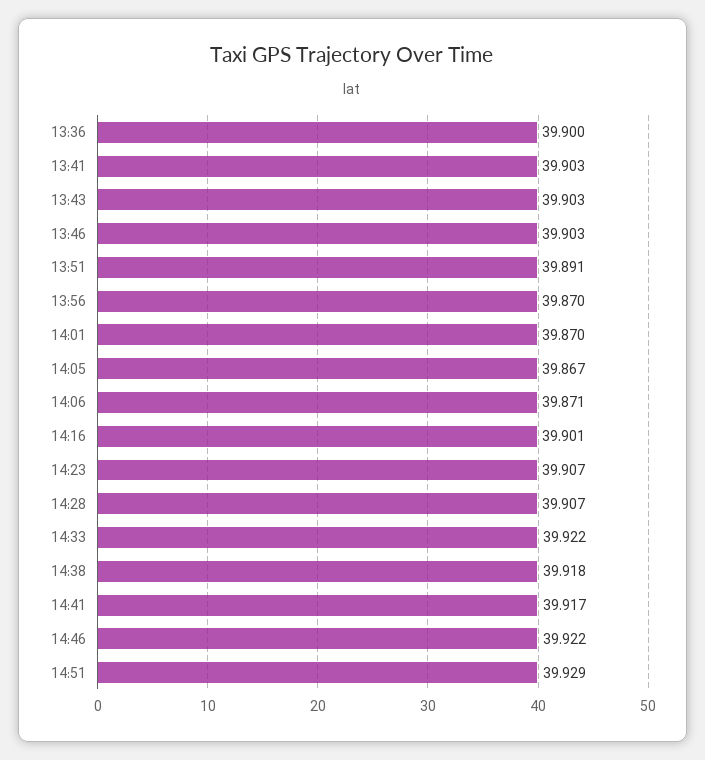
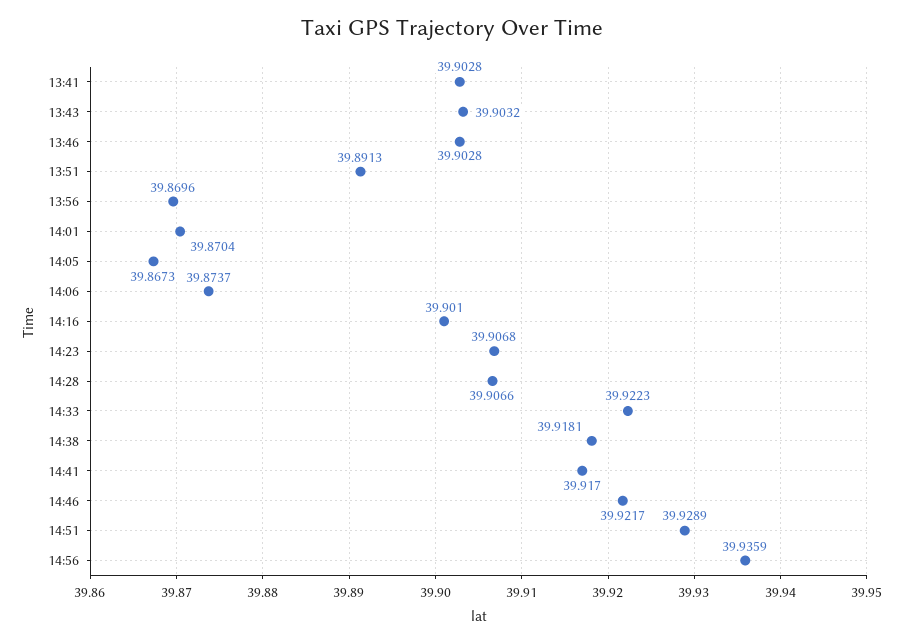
13:36: 39.9 -> none
14:06: 39.871 -> 39.8737
14:56: none -> 39.9359

